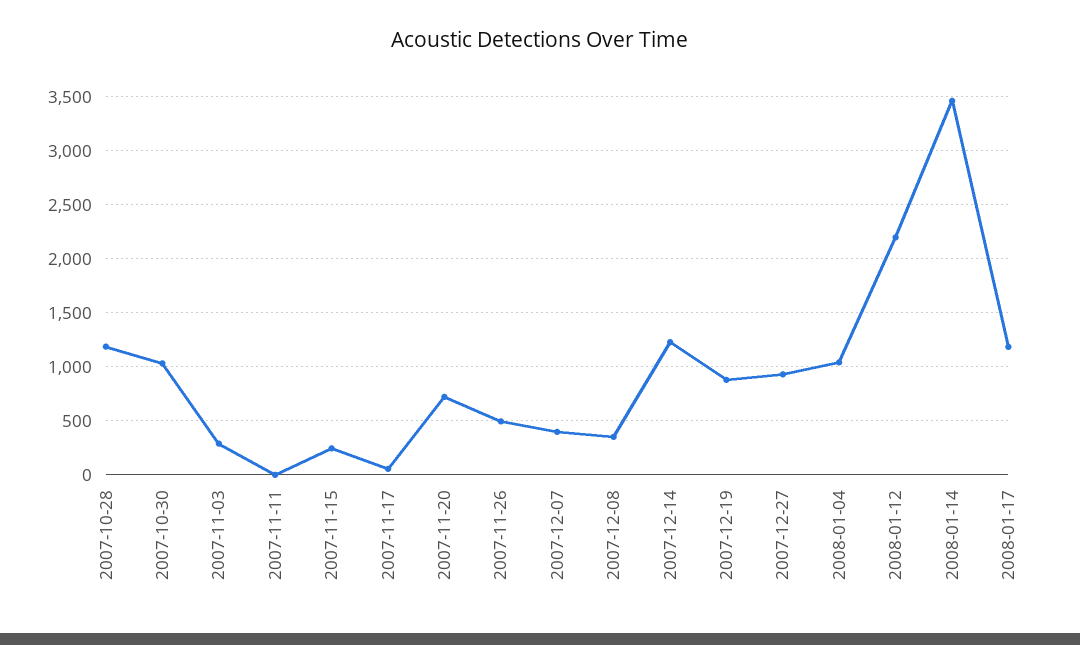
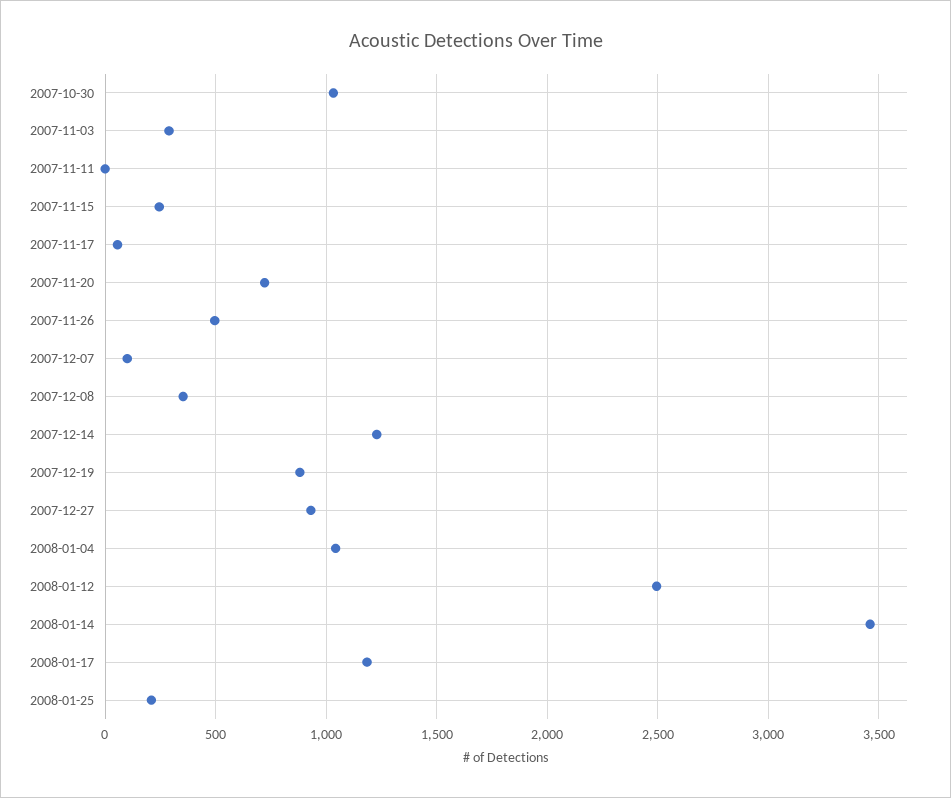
2007-10-28: 1200 -> none
2007-12-07: 400 -> 100
2008-01-12: 2200 -> 2500
2008-01-25: none -> 200

